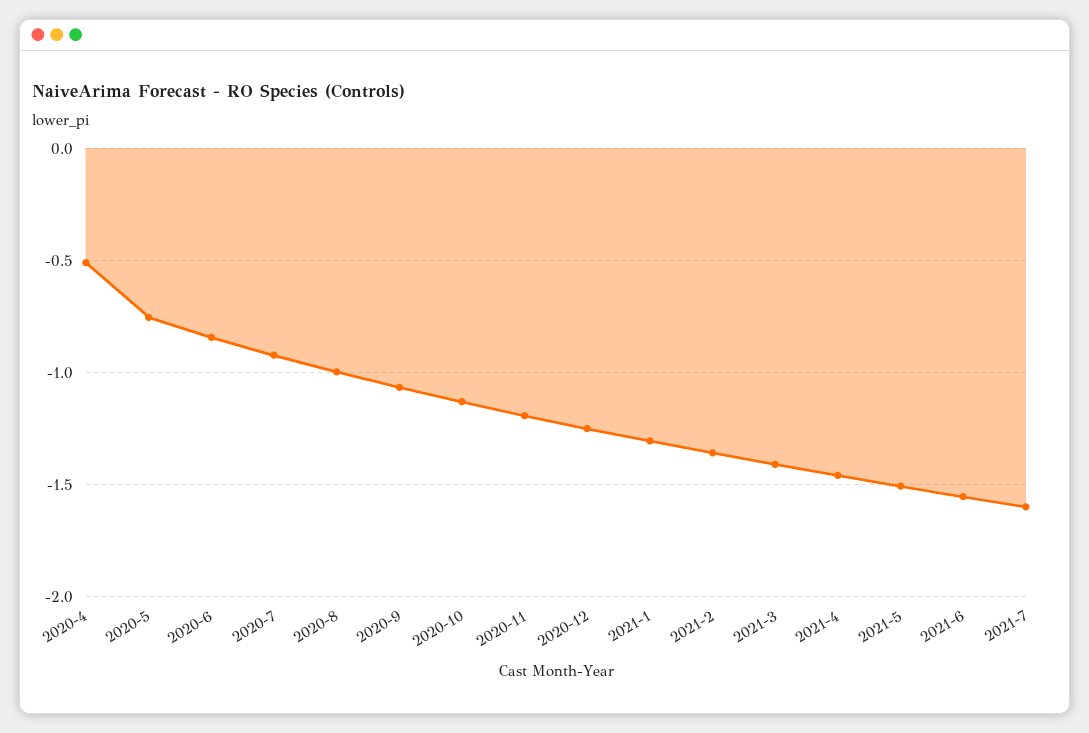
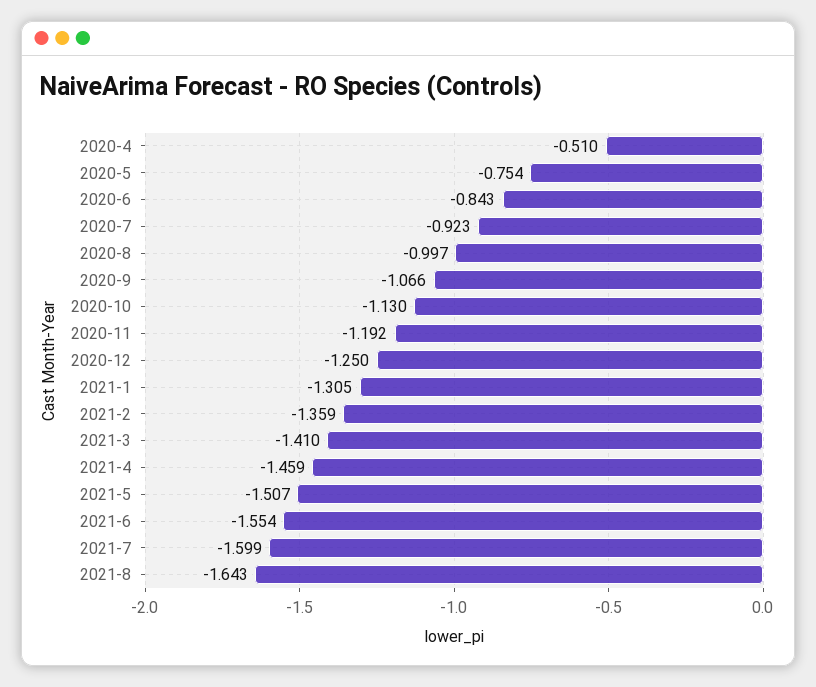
2021-8: none -> -1.643

